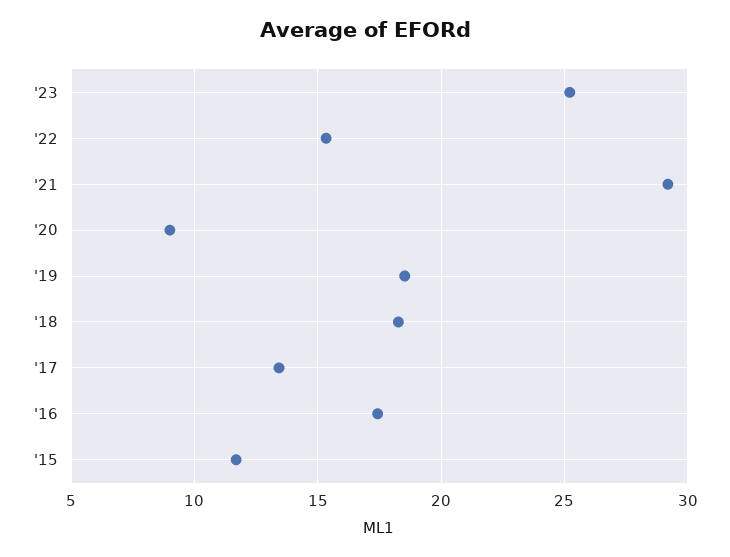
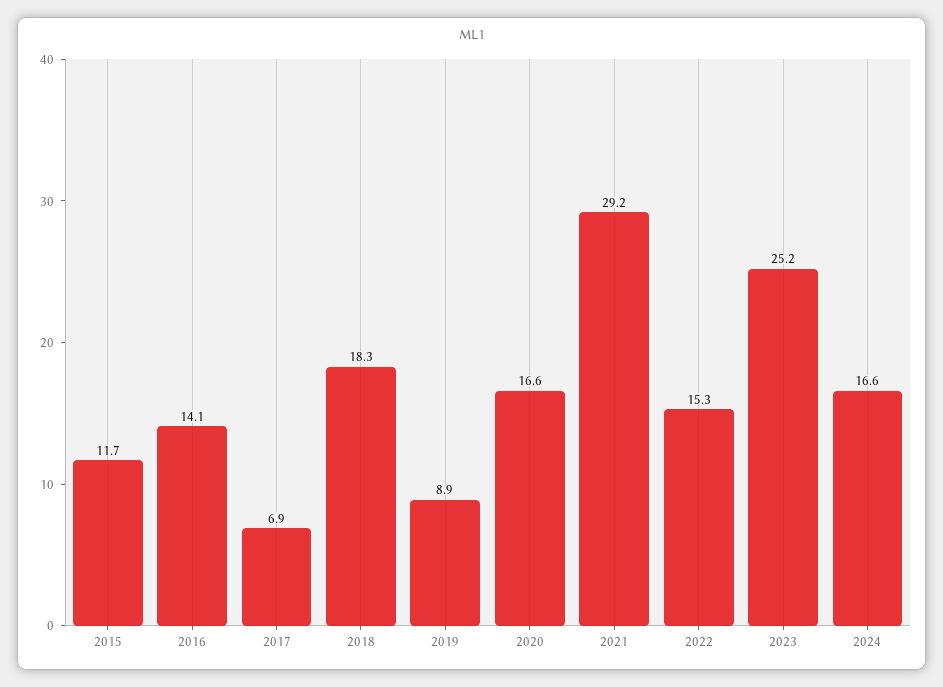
'20: 9 -> 16.6
'19: 18.5 -> 8.9
'17: 13.5 -> 6.9
'16: 17.5 -> 14.1
2024: none -> 16.6

